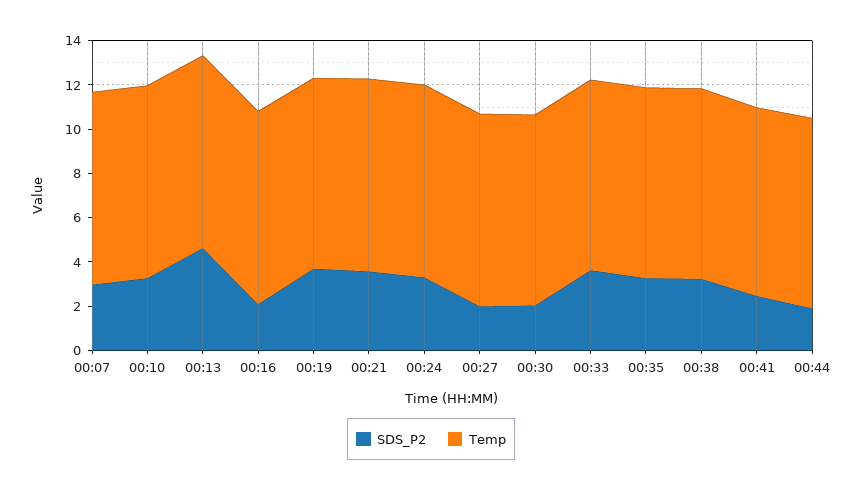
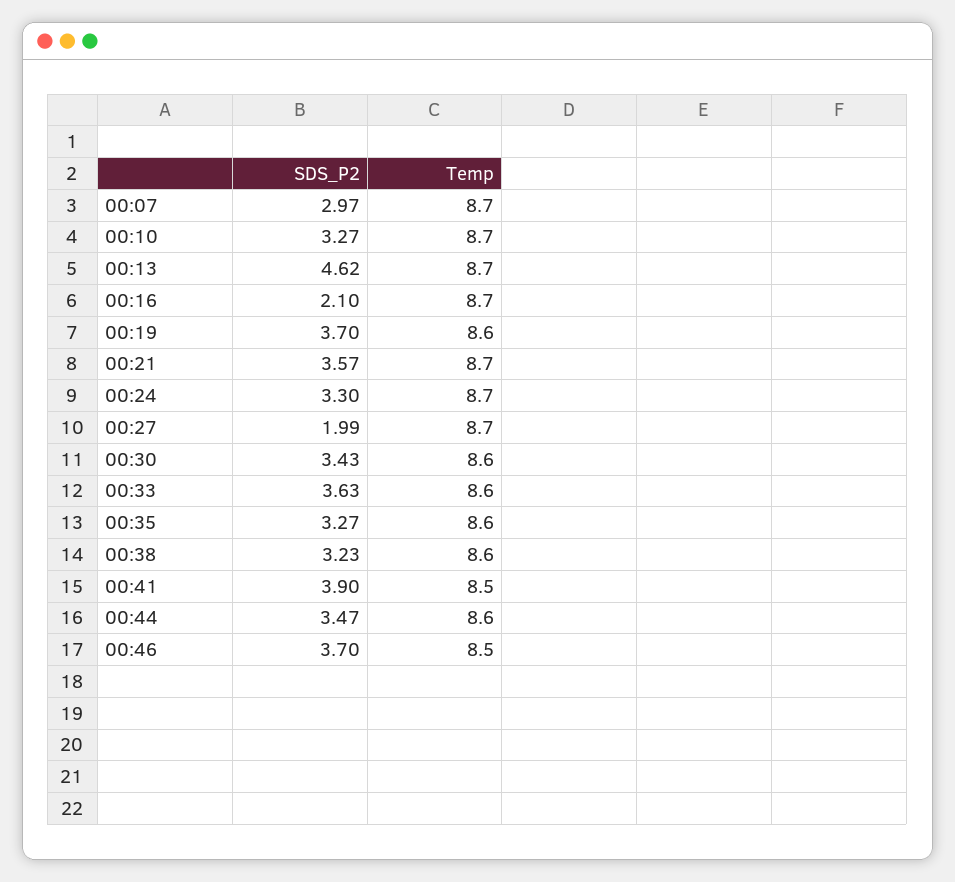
SDS_P2, 00:30: 2 -> 3.43
SDS_P2, 00:41: 2.5 -> 3.9
SDS_P2, 00:44: 2 -> 3.47
SDS_P2, 00:46: none -> 3.7
Temp, 00:46: none -> 8.5

